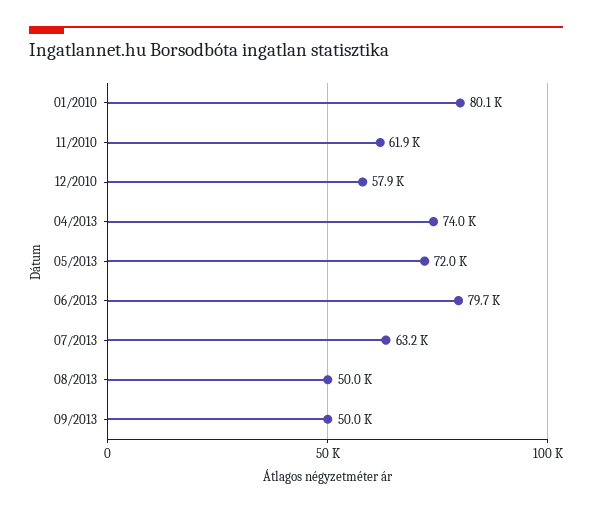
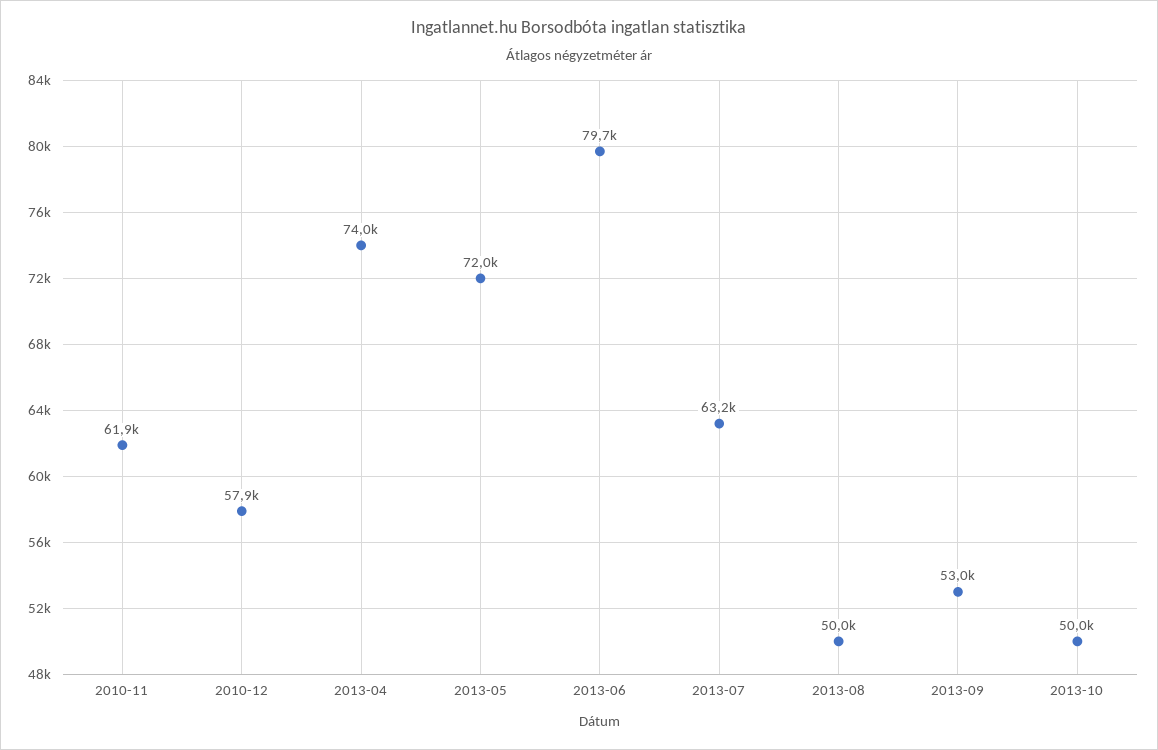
01/2010: 80100 -> none
09/2013: 50000 -> 53000
2013-10: none -> 50000

